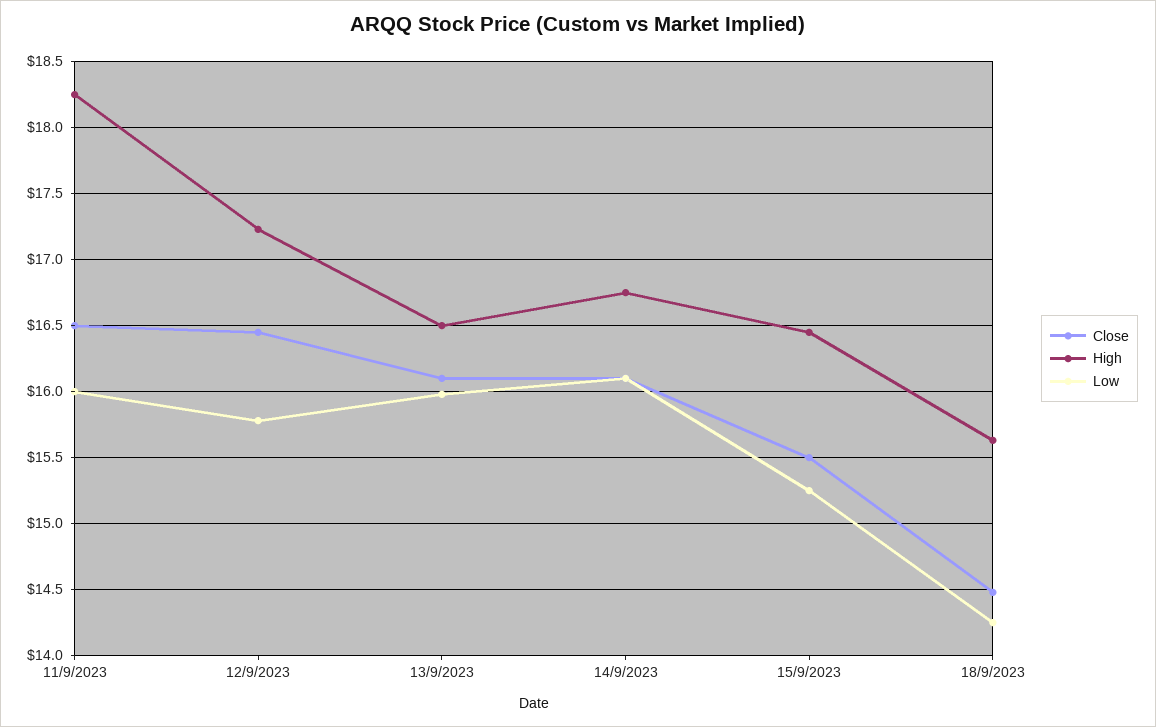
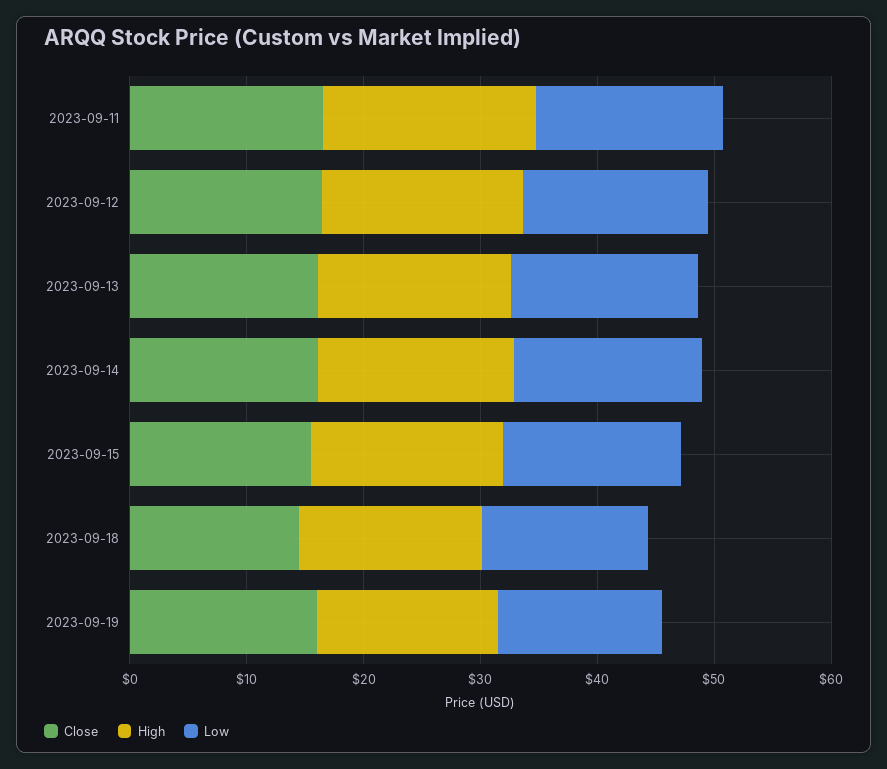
Close, 2023-09-19: none -> 16
High, 2023-09-19: none -> 16
Low, 2023-09-19: none -> 14

